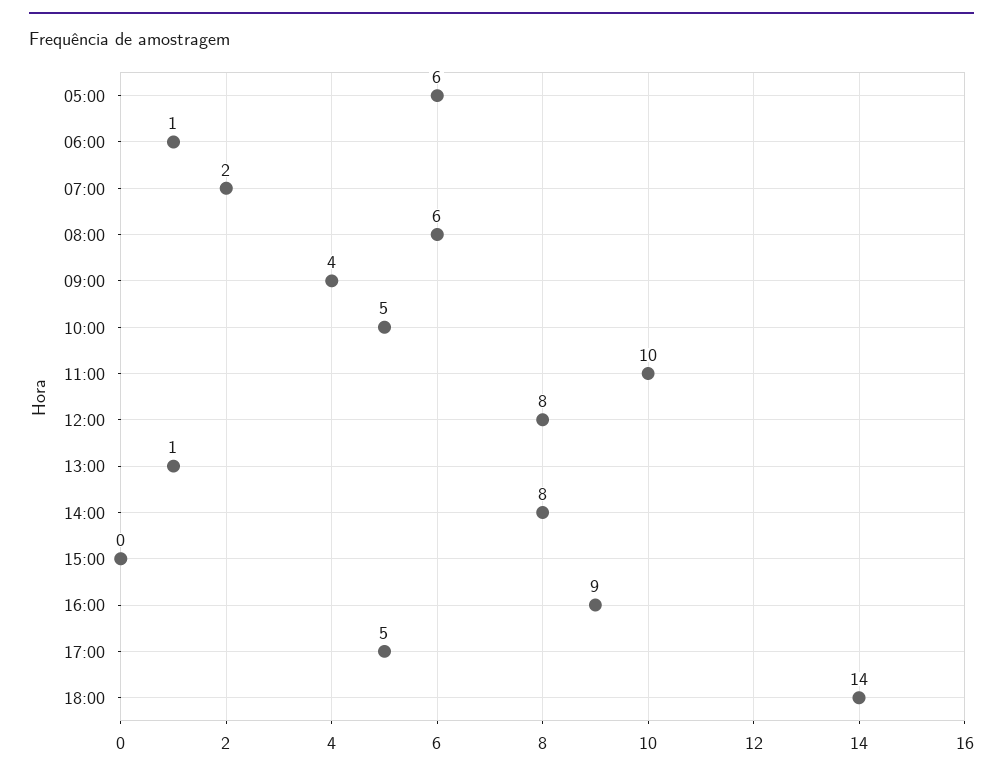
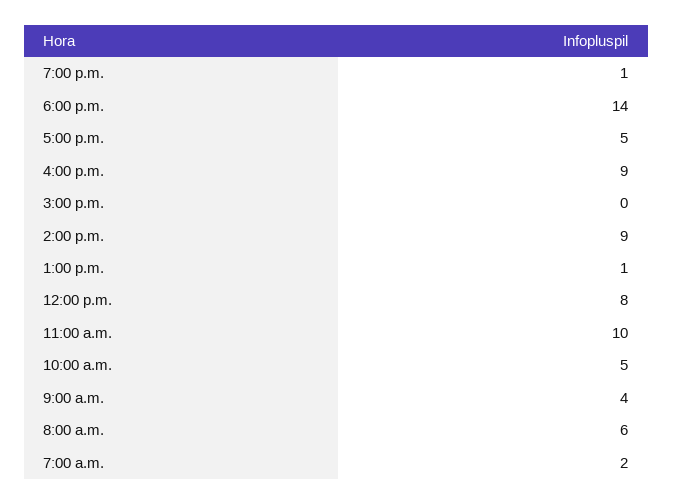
05:00: 6 -> none
06:00: 1 -> none
14:00: 8 -> 9
7:00 p.m.: none -> 1

